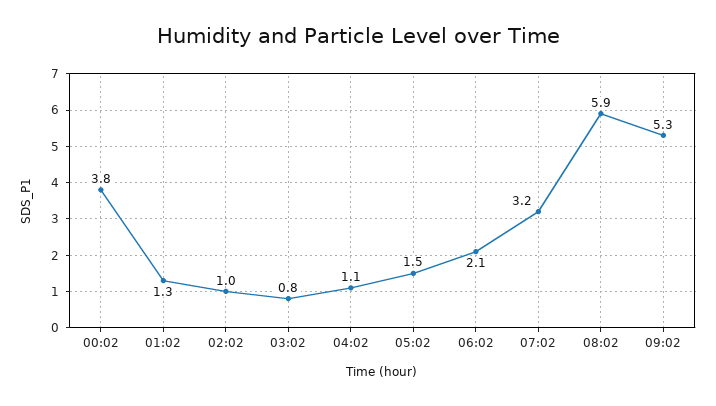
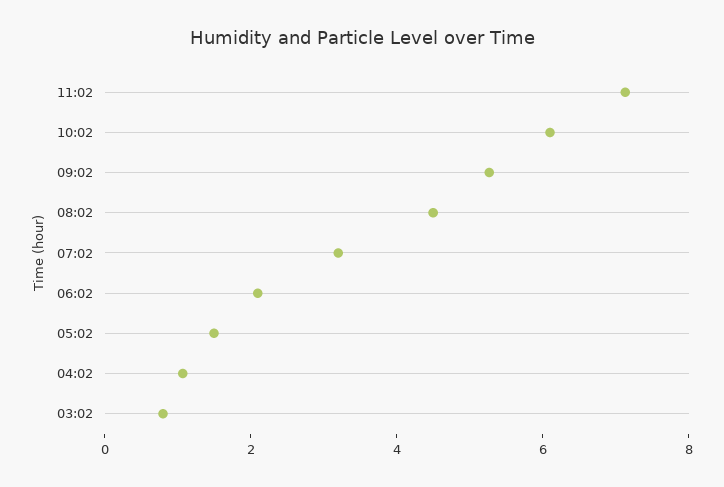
00:02: 3.8 -> none
01:02: 1.3 -> none
02:02: 1 -> none
08:02: 5.9 -> 4.5
11:02: none -> 7
10:02: none -> 6

